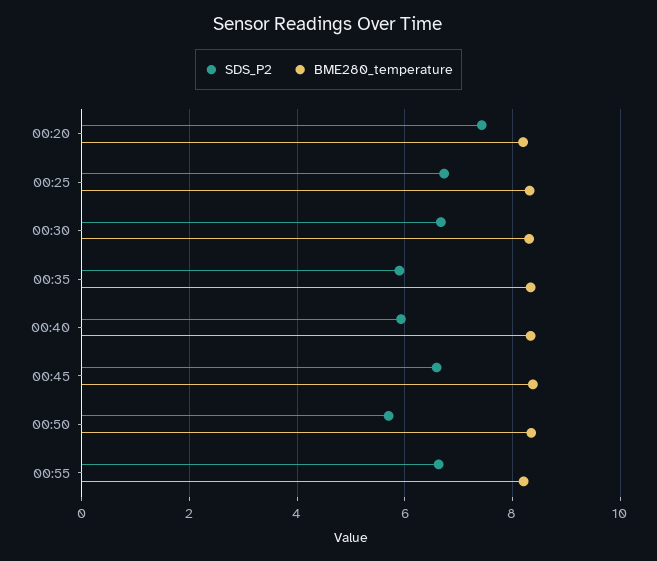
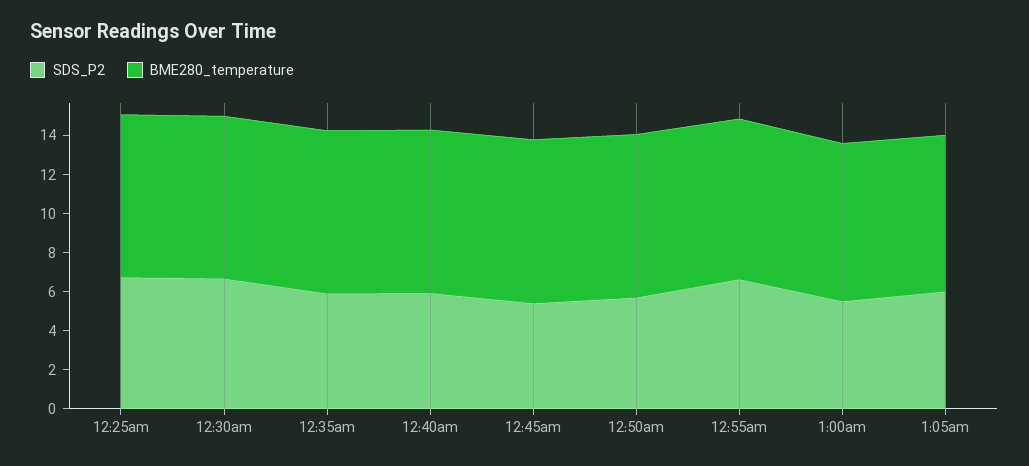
SDS_P2, 00:20: 7.4 -> none
BME280_temperature, 00:20: 8.2 -> none
SDS_P2, 00:45: 6.6 -> 5.5
SDS_P2, 1:00am: none -> 5.5
BME280_temperature, 1:00am: none -> 8
SDS_P2, 1:05am: none -> 6
BME280_temperature, 1:05am: none -> 8

